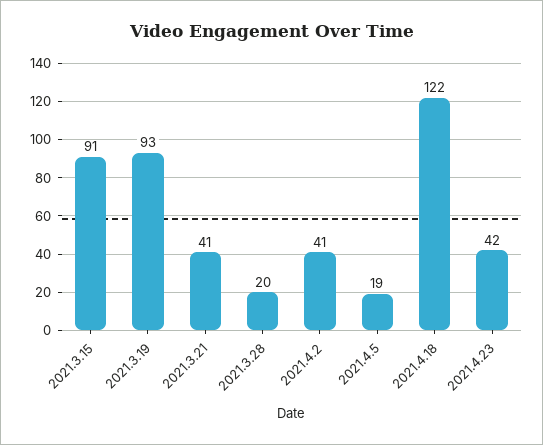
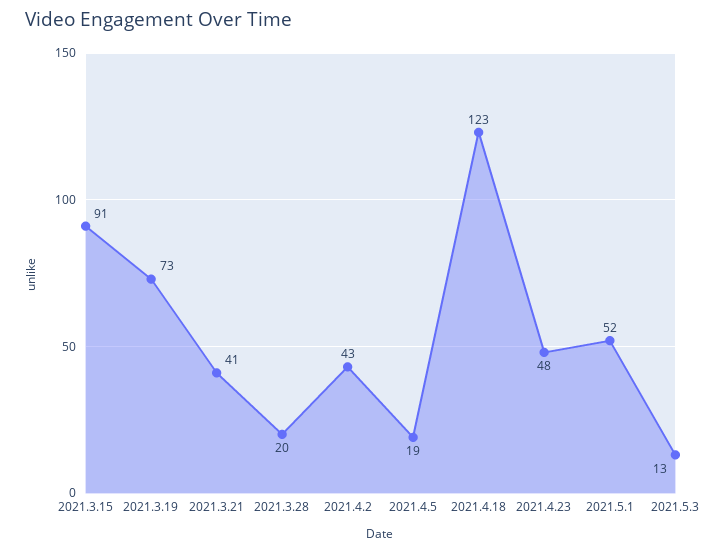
2021.3.19: 93 -> 73
2021.4.2: 41 -> 43
2021.4.18: 122 -> 123
2021.4.23: 42 -> 48
2021.5.1: none -> 52
2021.5.3: none -> 13

